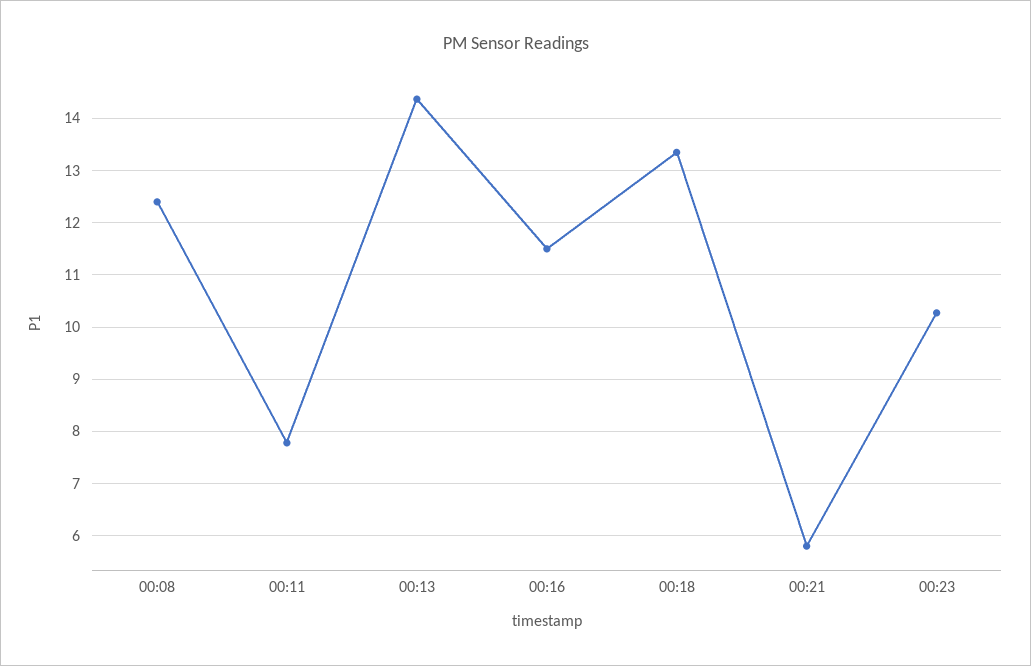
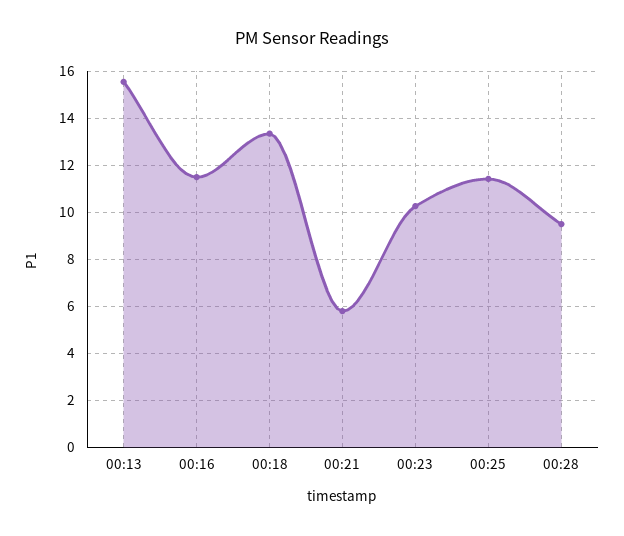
00:08: 12.4 -> none
00:11: 7.8 -> none
00:13: 14.4 -> 15.5
00:25: none -> 11.5
00:28: none -> 9.5

